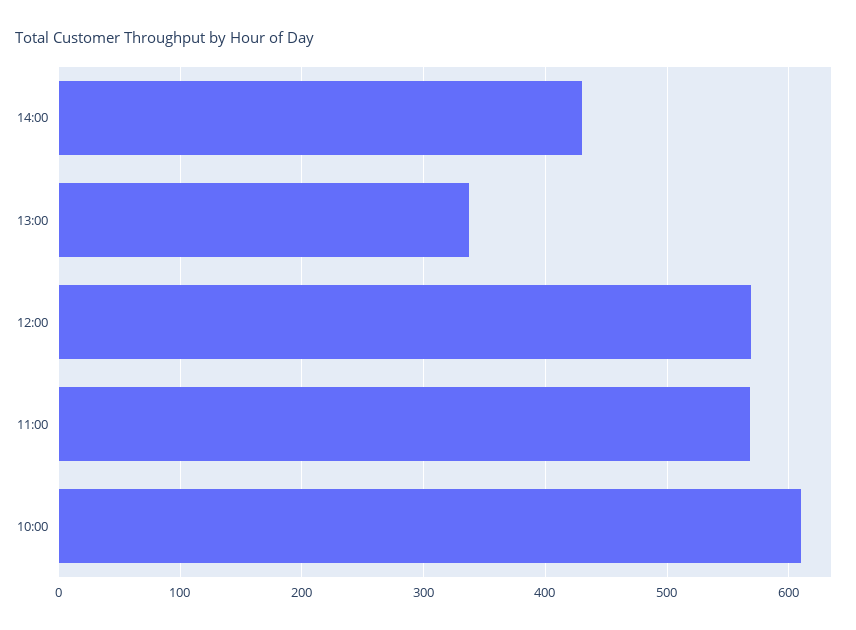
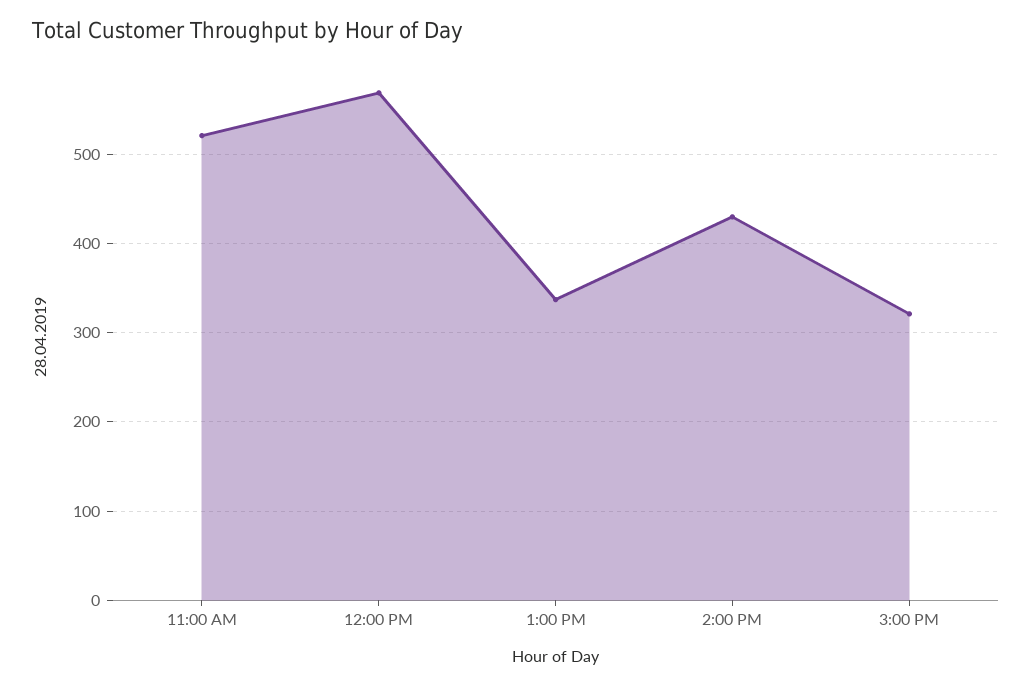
11:00: 570 -> 520
10:00: 610 -> none
3:00 PM: none -> 320

